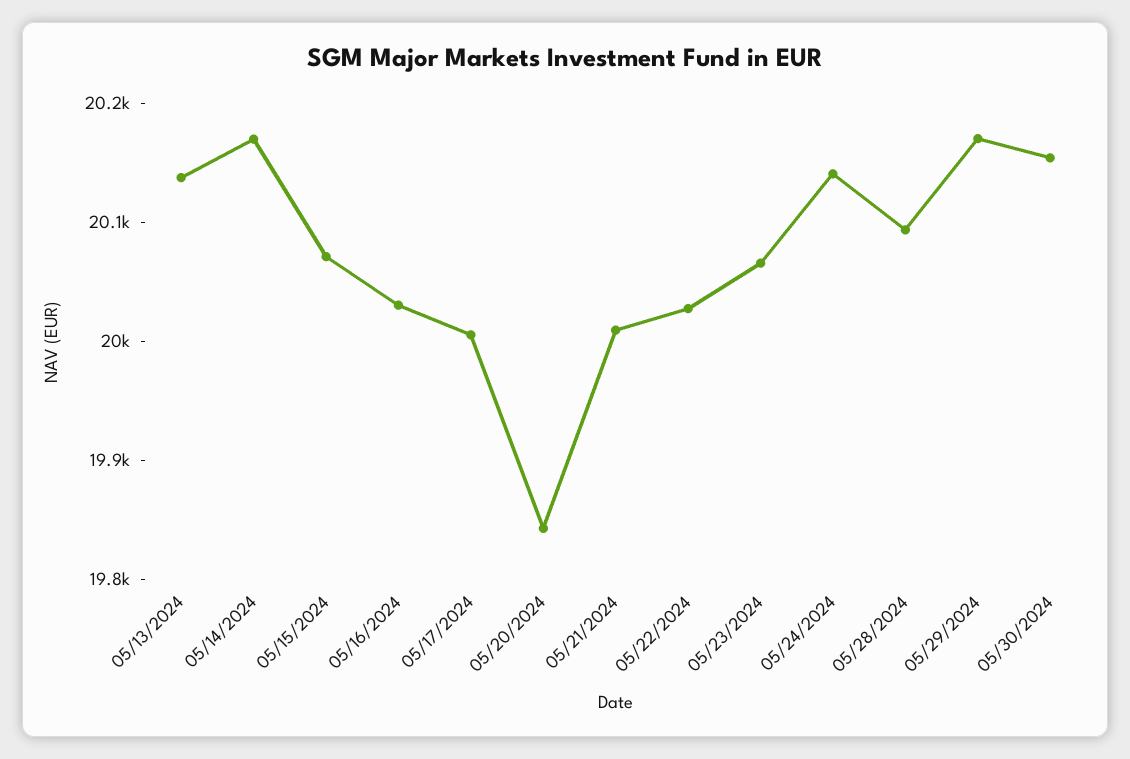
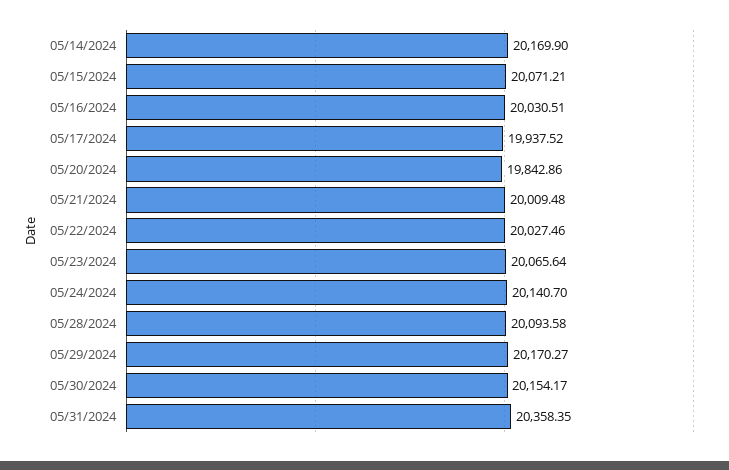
05/13/2024: 20140 -> none
05/17/2024: 20000 -> 19937.52
05/31/2024: none -> 20358.35

